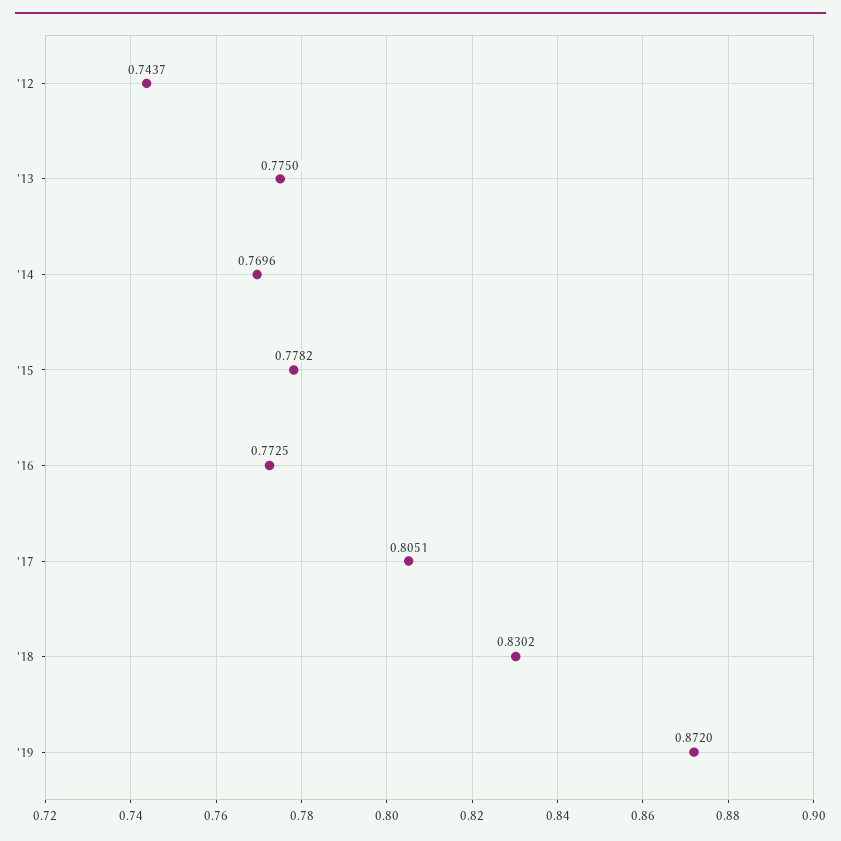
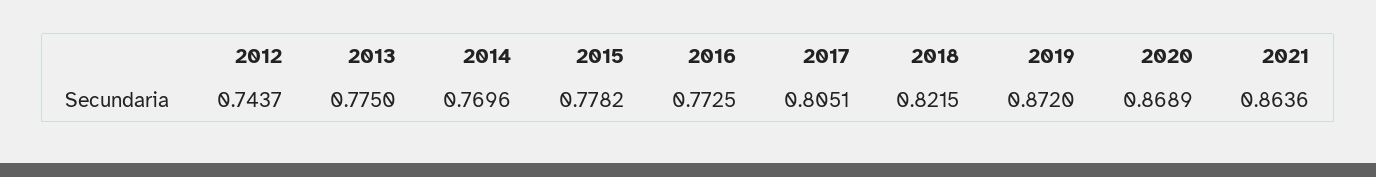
'18: 0.8302 -> 0.8215
2020: none -> 0.8689
2021: none -> 0.8636

